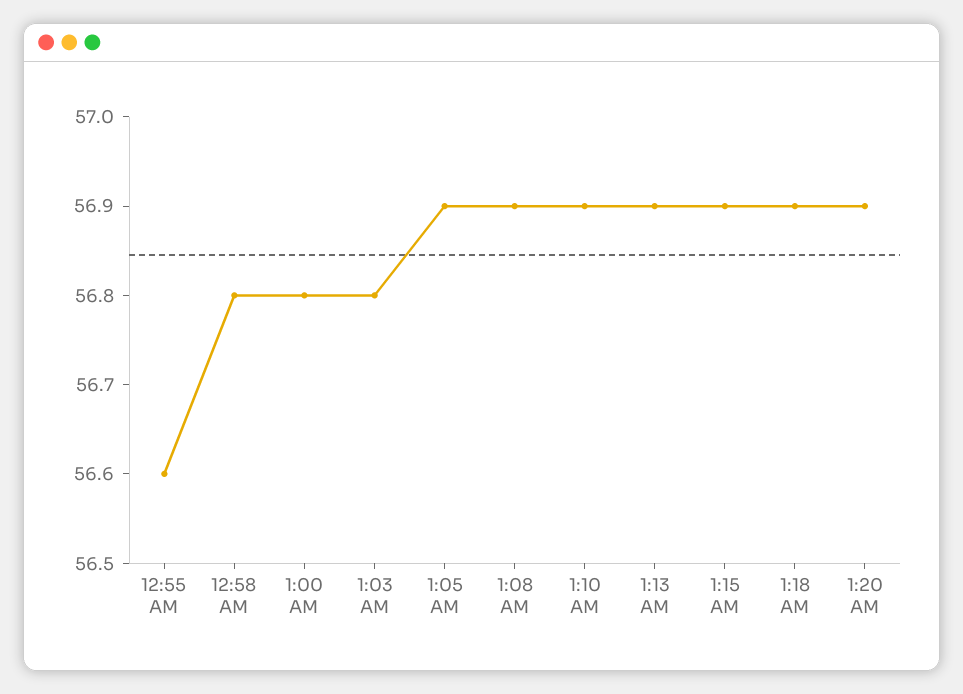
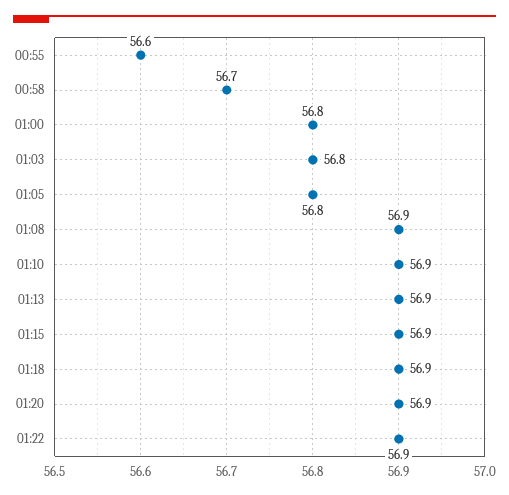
12:58 AM: 56.8 -> 56.7
1:05 AM: 56.9 -> 56.8
01:22: none -> 56.9

